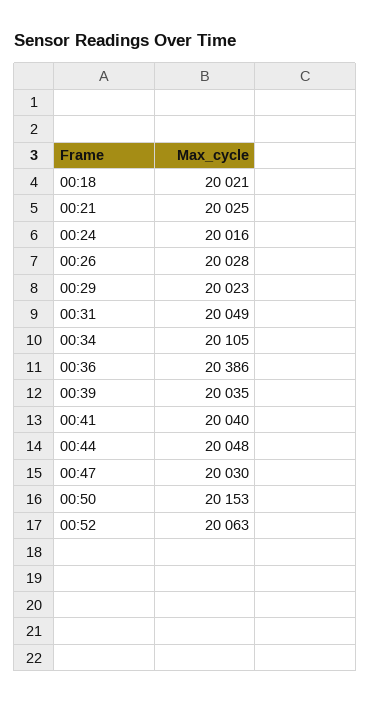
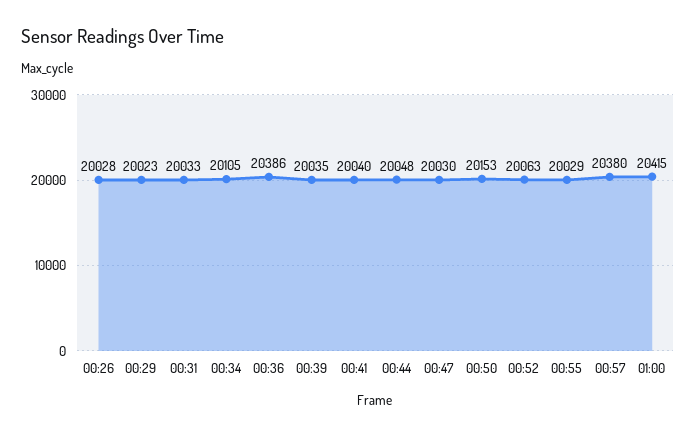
00:18: 20021 -> none
00:21: 20025 -> none
00:24: 20016 -> none
00:31: 20049 -> 20033
00:55: none -> 20029
00:57: none -> 20380
01:00: none -> 20415

